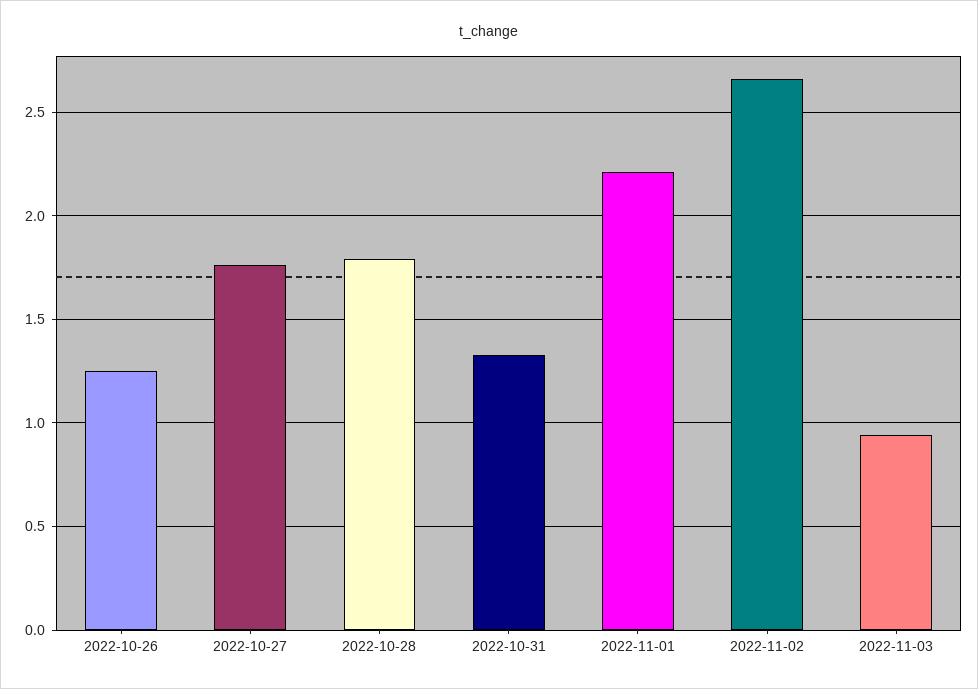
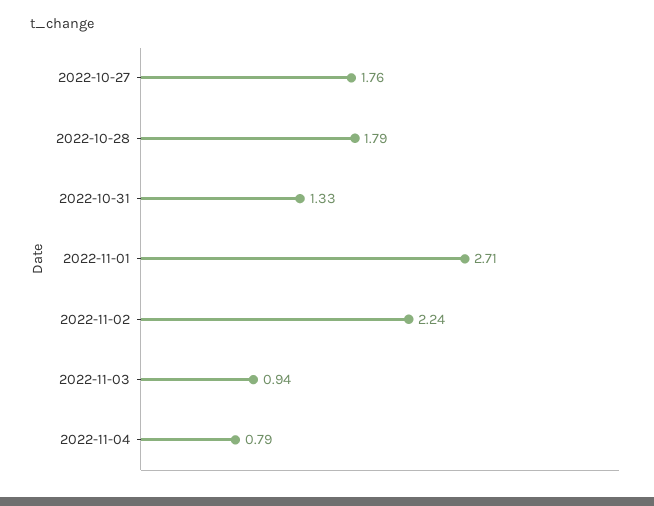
2022-10-26: 1.25 -> none
2022-11-01: 2.2 -> 2.71
2022-11-02: 2.65 -> 2.24
2022-11-04: none -> 0.79

